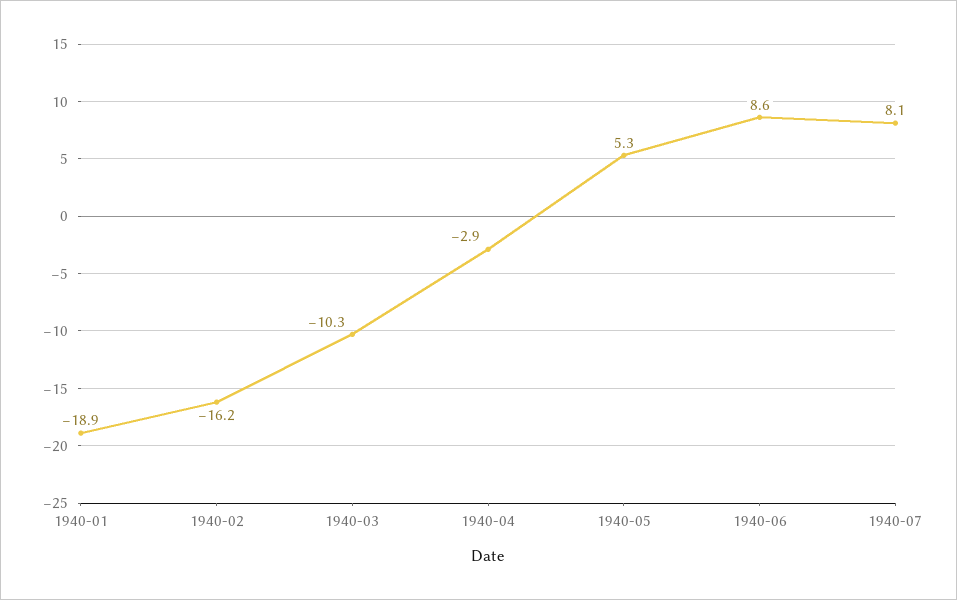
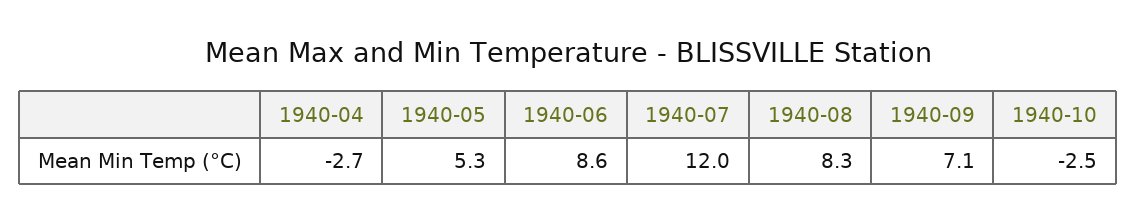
1940-01: -18.9 -> none
1940-02: -16.2 -> none
1940-03: -10.3 -> none
1940-04: -2.9 -> -2.7
1940-07: 8.1 -> 12
1940-08: none -> 8.3
1940-09: none -> 7.1
1940-10: none -> -2.5

